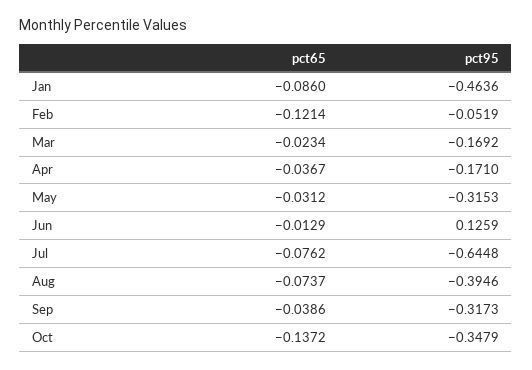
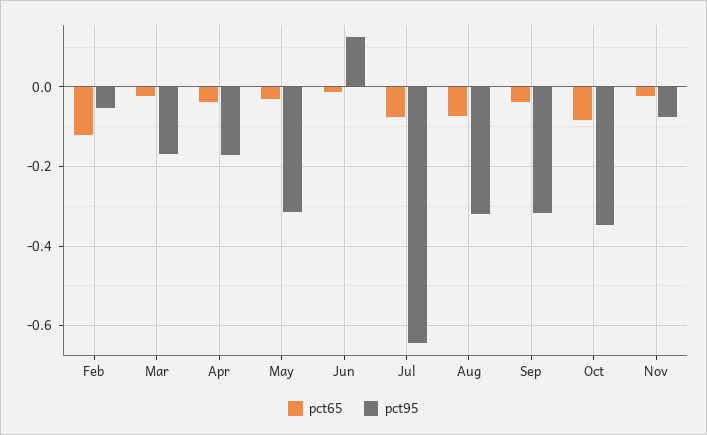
pct65, Jan: -0.086 -> none
pct95, Jan: -0.4636 -> none
pct95, Aug: -0.3946 -> -0.32
pct65, Oct: -0.1372 -> -0.08
pct65, Nov: none -> -0.02
pct95, Nov: none -> -0.08

